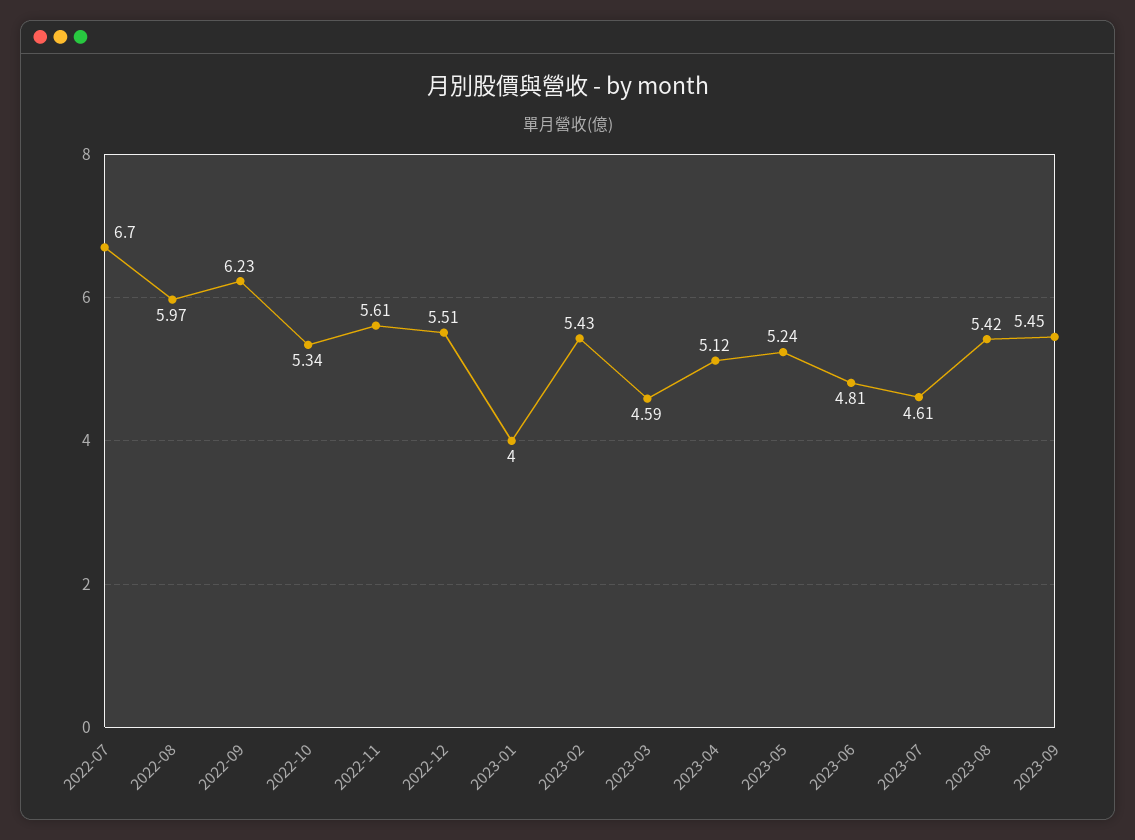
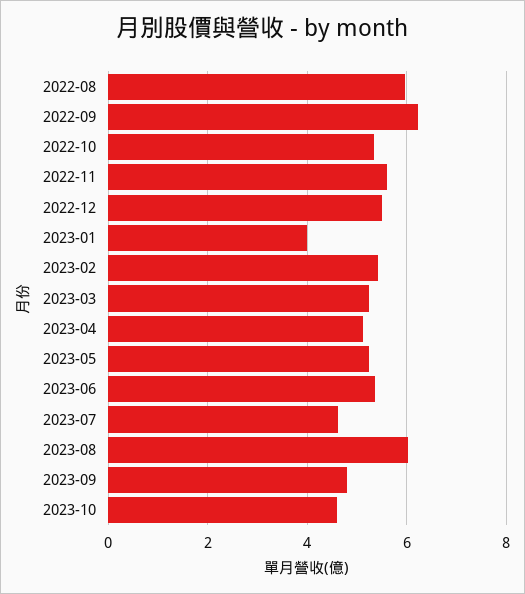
2022-07: 6.7 -> none
2023-03: 4.59 -> 5.2
2023-06: 4.81 -> 5.4
2023-08: 5.42 -> 6
2023-09: 5.45 -> 4.8
2023-10: none -> 4.6

